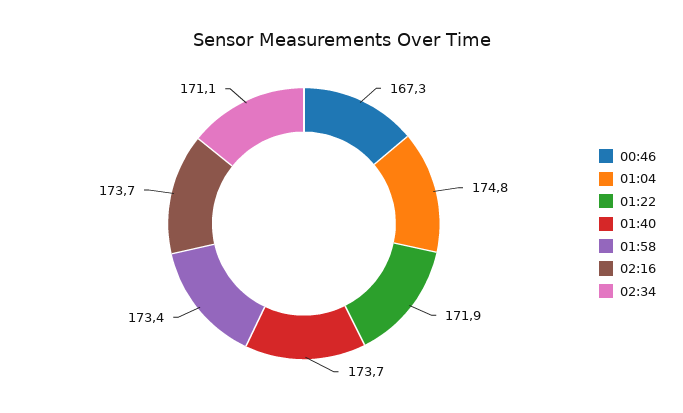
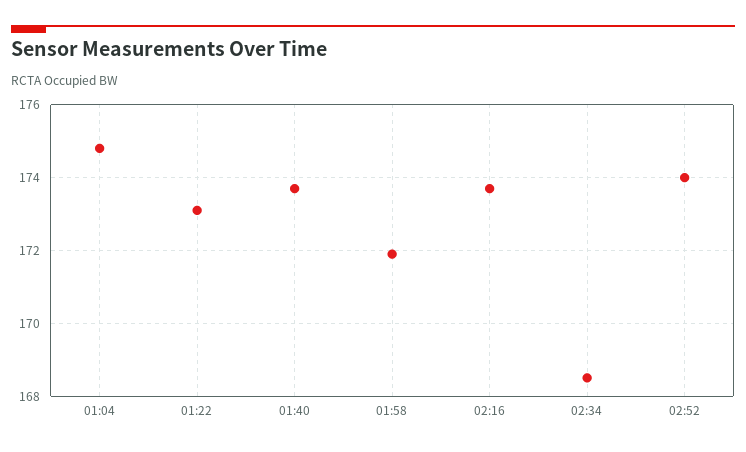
00:46: 167.3 -> none
01:22: 171.9 -> 173
01:58: 173.4 -> 172
02:34: 171.1 -> 168.5
02:52: none -> 174

